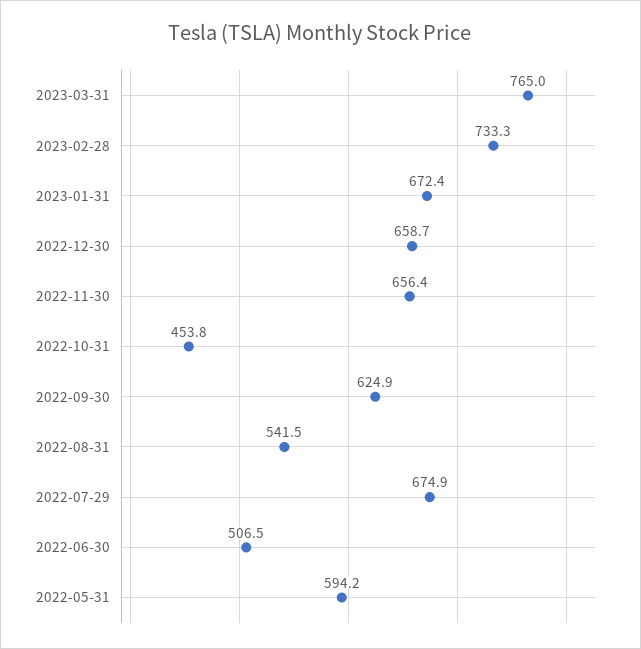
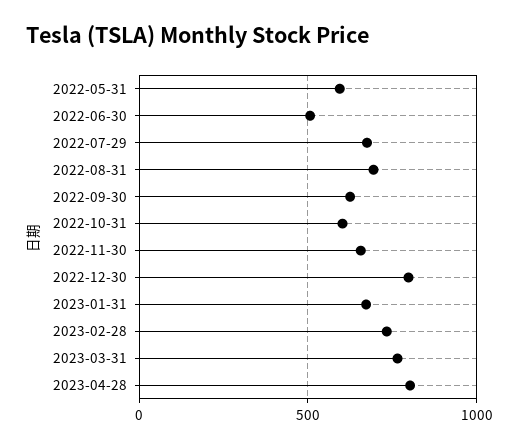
2022-12-30: 658.7 -> 800
2022-10-31: 453.8 -> 600
2022-08-31: 541.5 -> 700
2023-04-28: none -> 800

